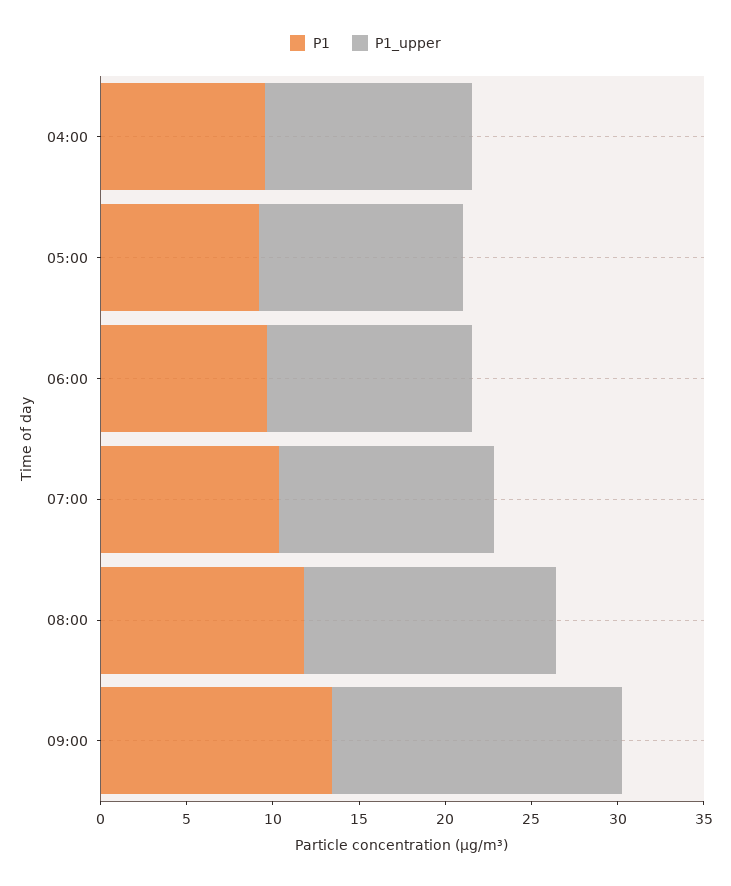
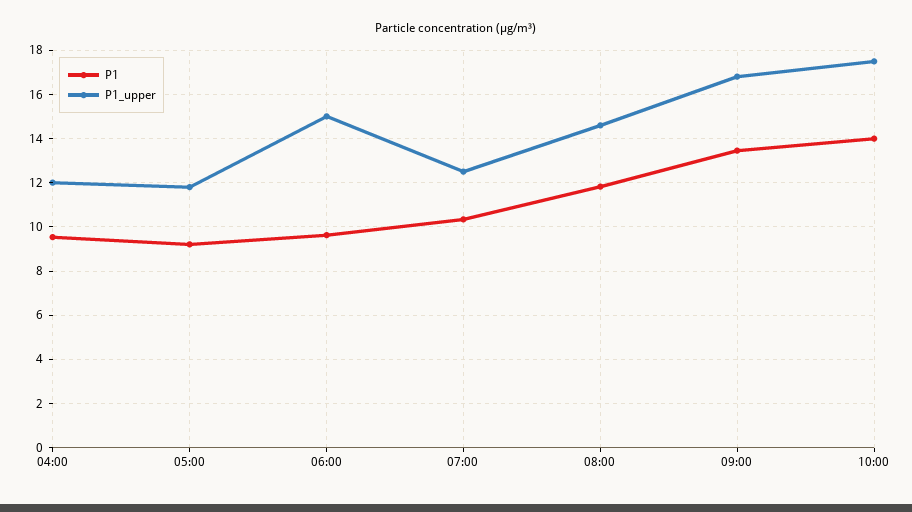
P1_upper, 06:00: 12 -> 15
P1, 10:00: none -> 14
P1_upper, 10:00: none -> 17.5

